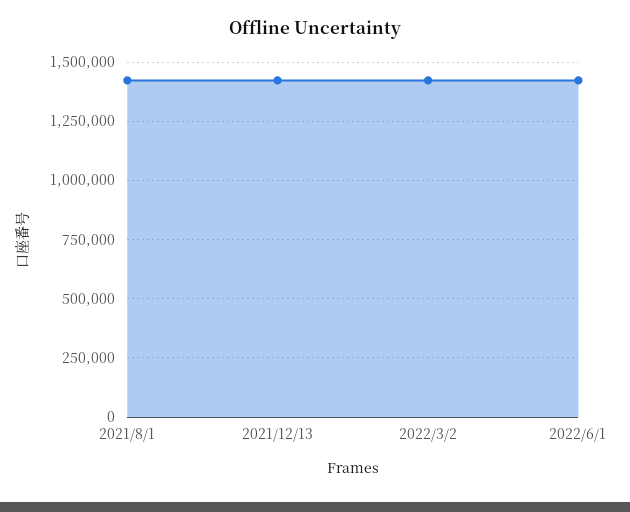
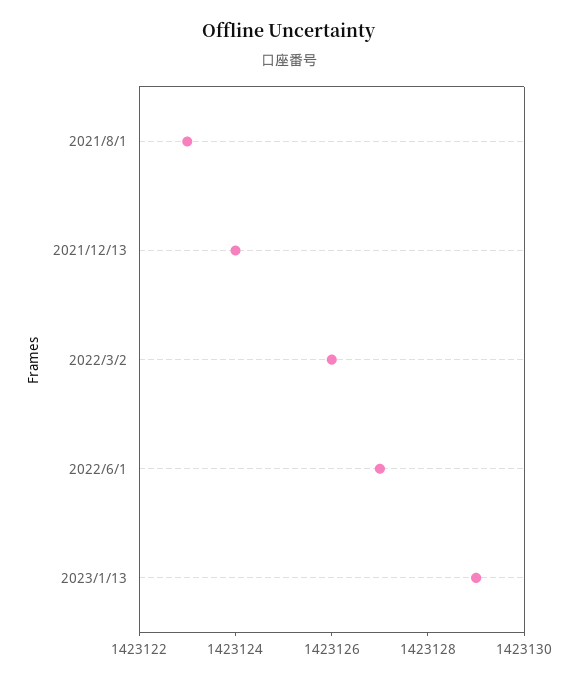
2023/1/13: none -> 1423129

